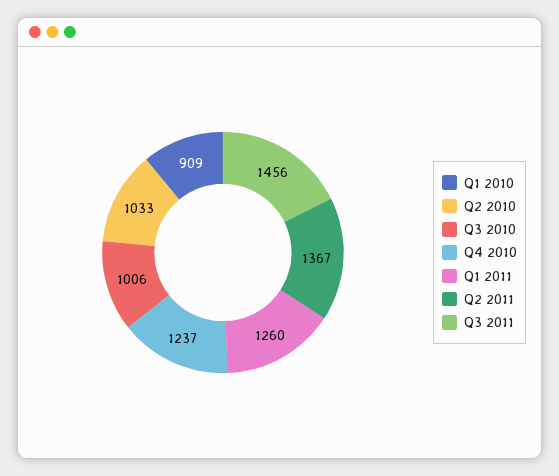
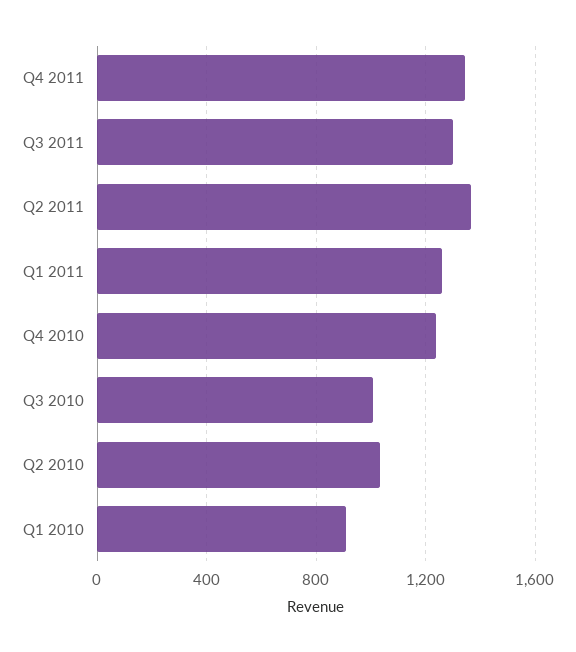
Q3 2011: 1456 -> 1300
Q4 2011: none -> 1350

